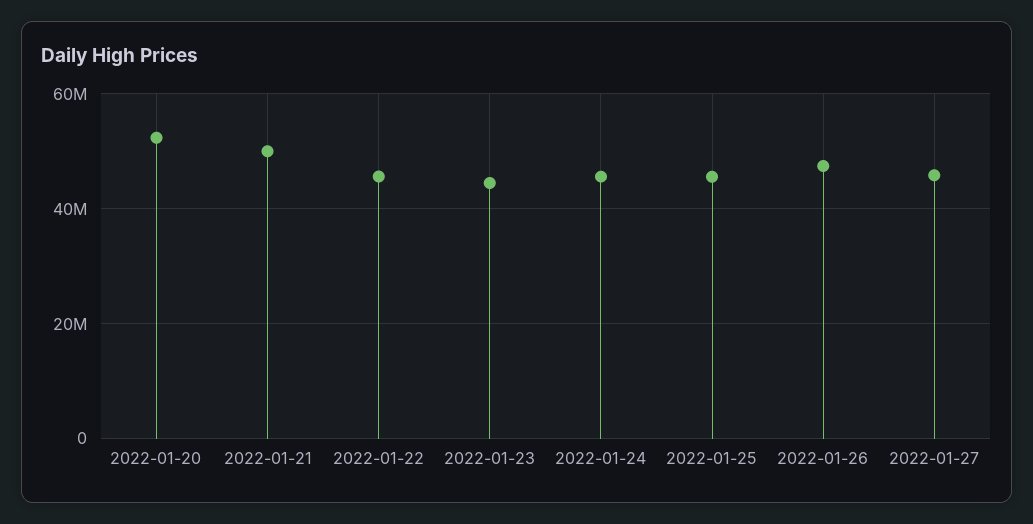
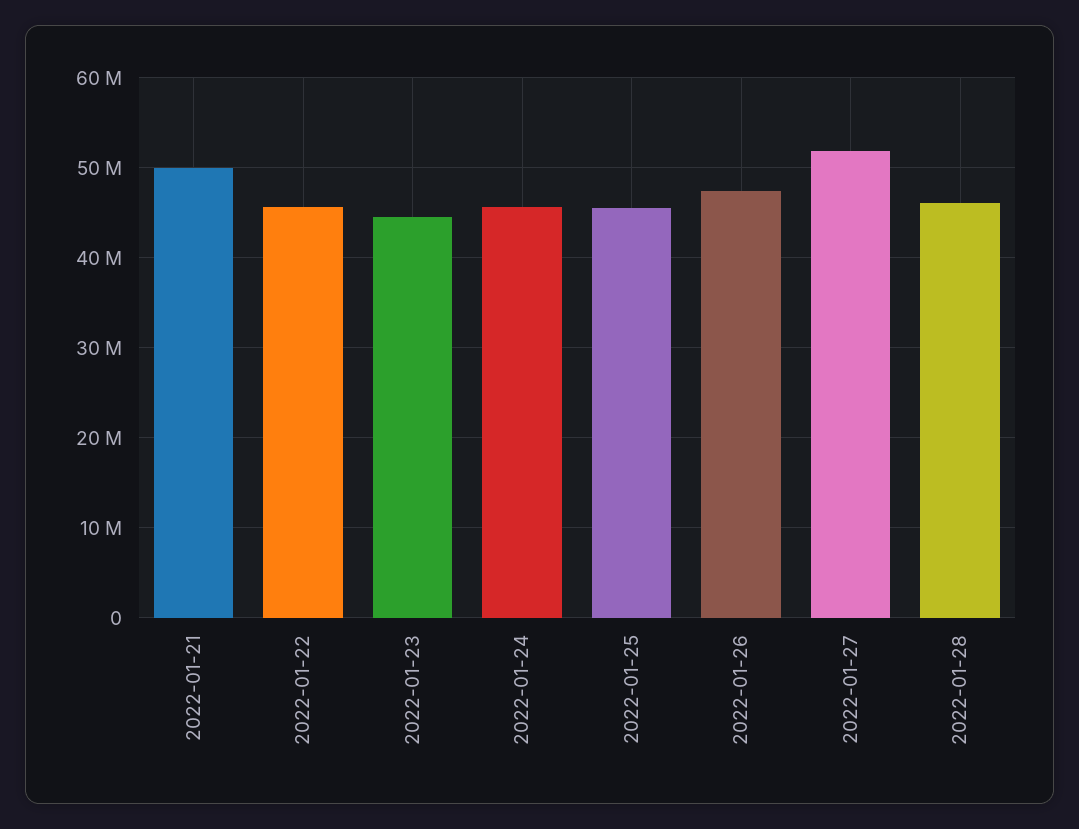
2022-01-20: 52000000 -> none
2022-01-27: 46000000 -> 52000000
2022-01-28: none -> 46000000

